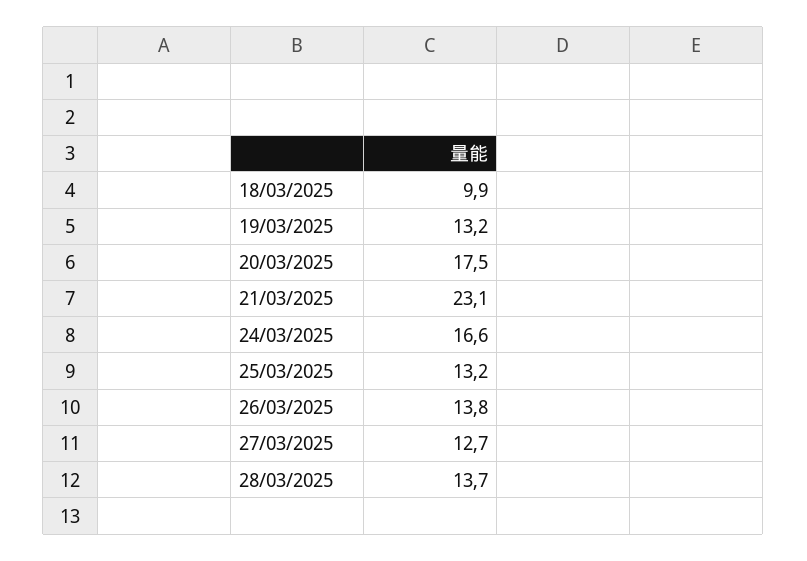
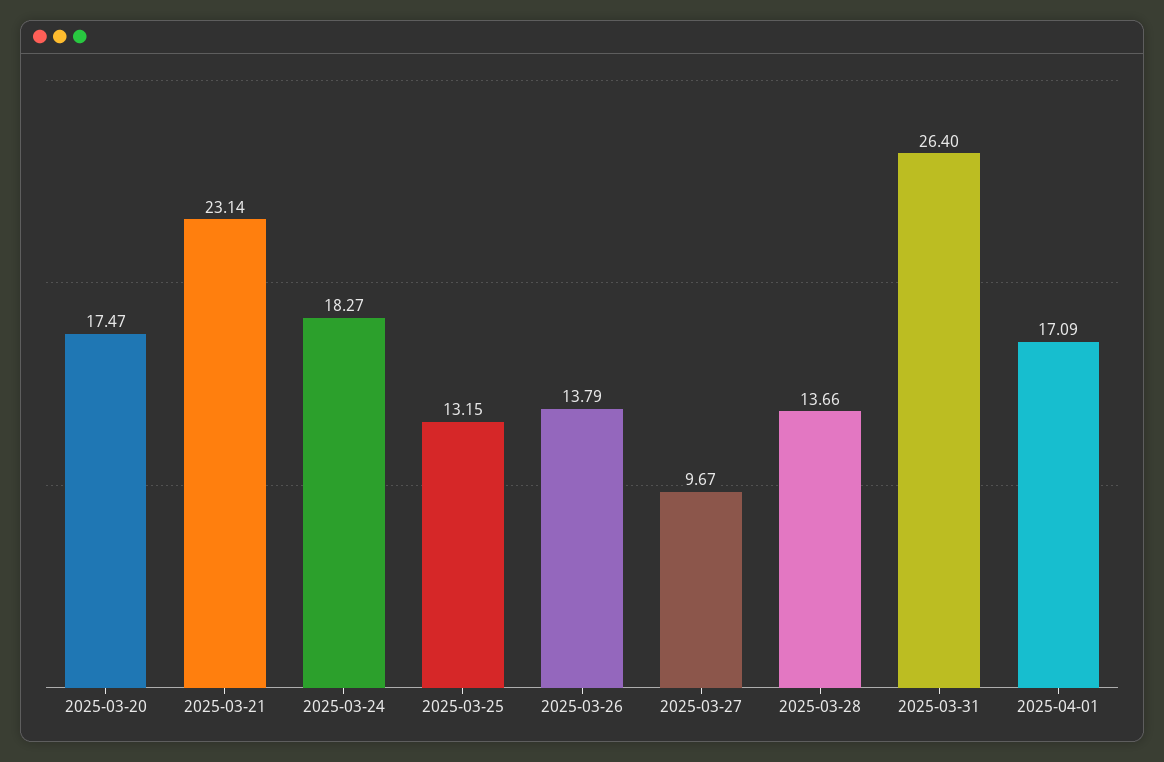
18/03/2025: 9.9 -> none
19/03/2025: 13.2 -> none
24/03/2025: 16.6 -> 18.27
27/03/2025: 12.7 -> 9.67
2025-03-31: none -> 26.4
2025-04-01: none -> 17.09

